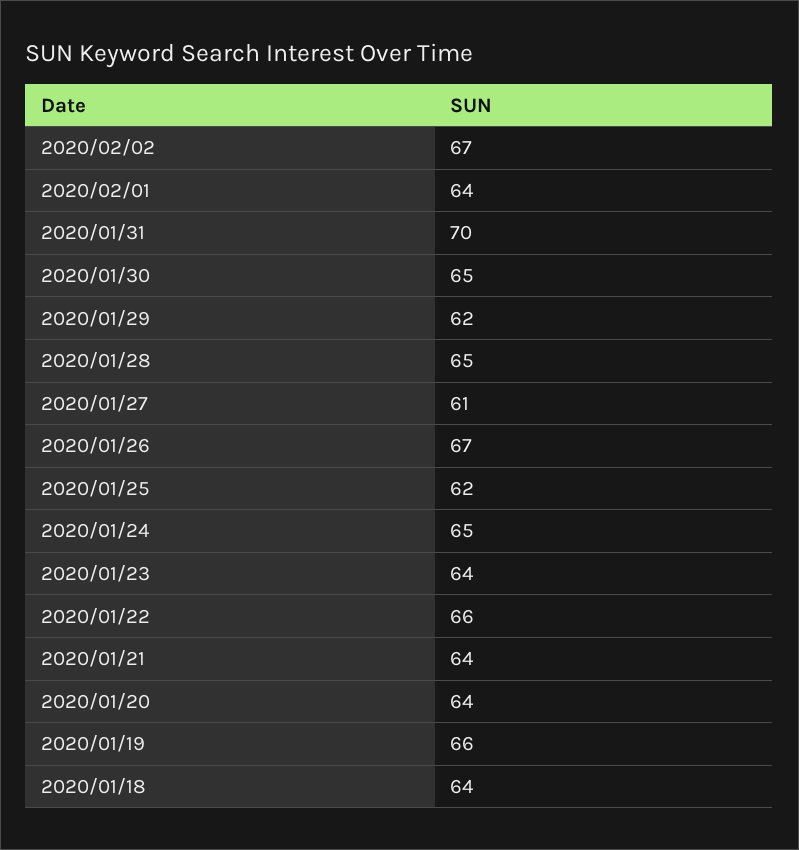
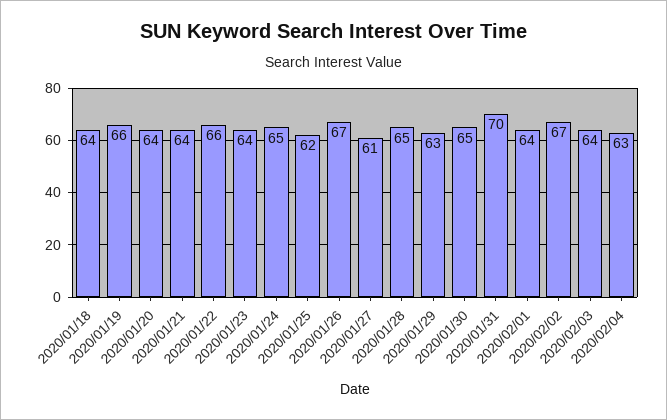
2020/01/29: 62 -> 63
2020/02/03: none -> 64
2020/02/04: none -> 63

